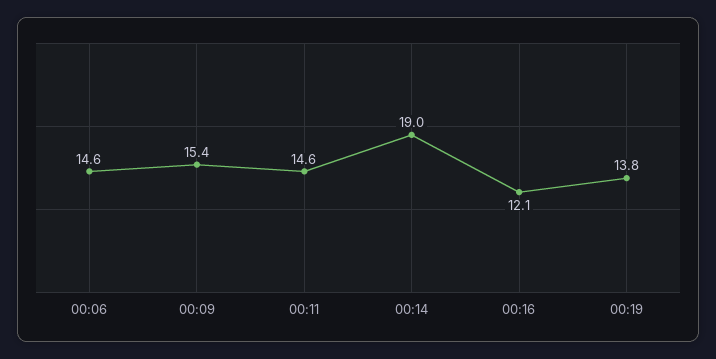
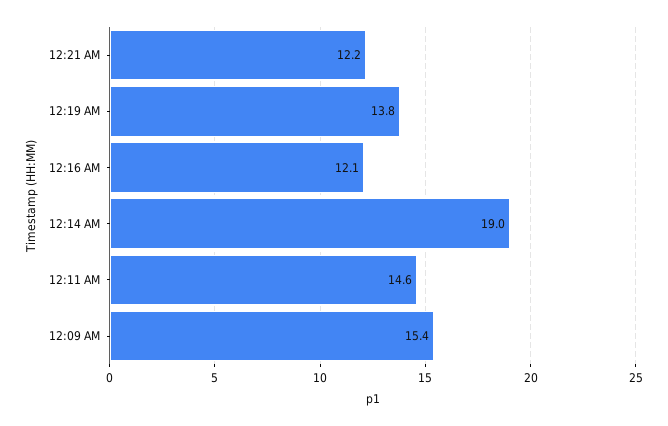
00:06: 14.6 -> none
12:21 AM: none -> 12.2

